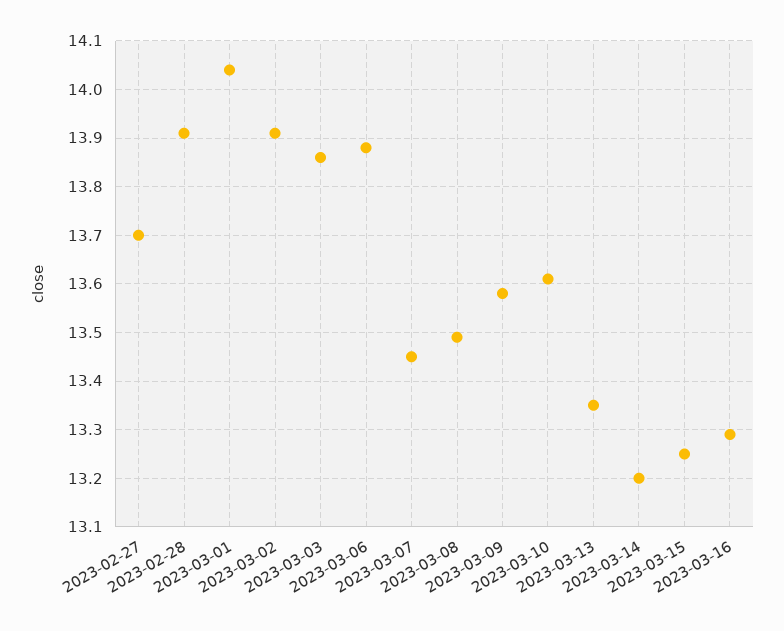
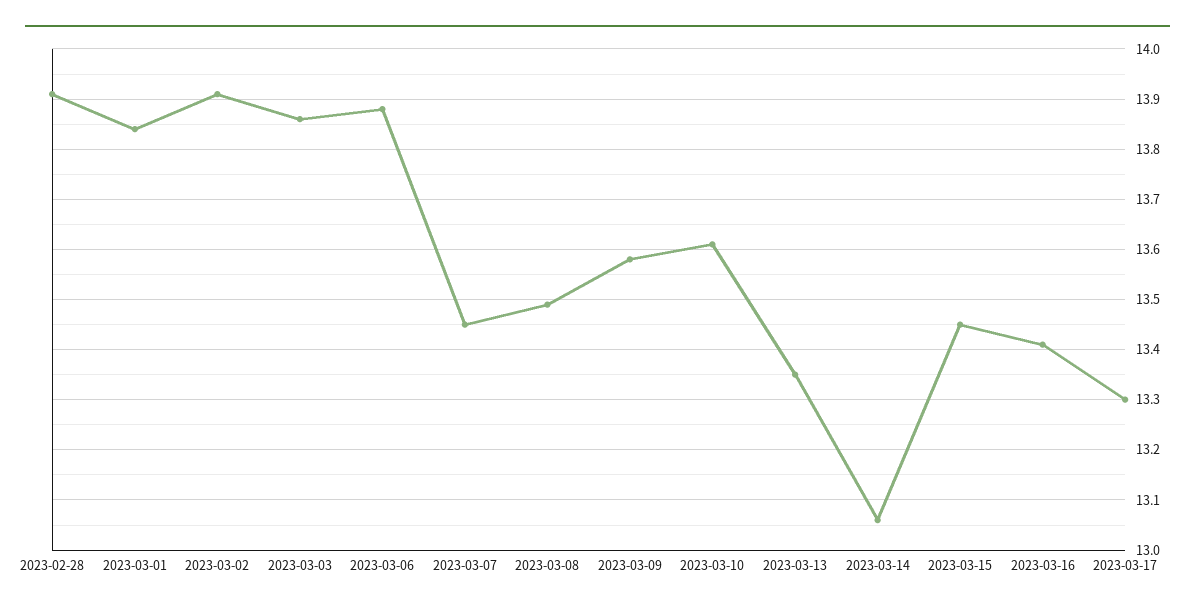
2023-02-27: 13.7 -> none
2023-03-01: 14.05 -> 13.85
2023-03-14: 13.2 -> 13.05
2023-03-15: 13.25 -> 13.45
2023-03-16: 13.3 -> 13.4
2023-03-17: none -> 13.3

